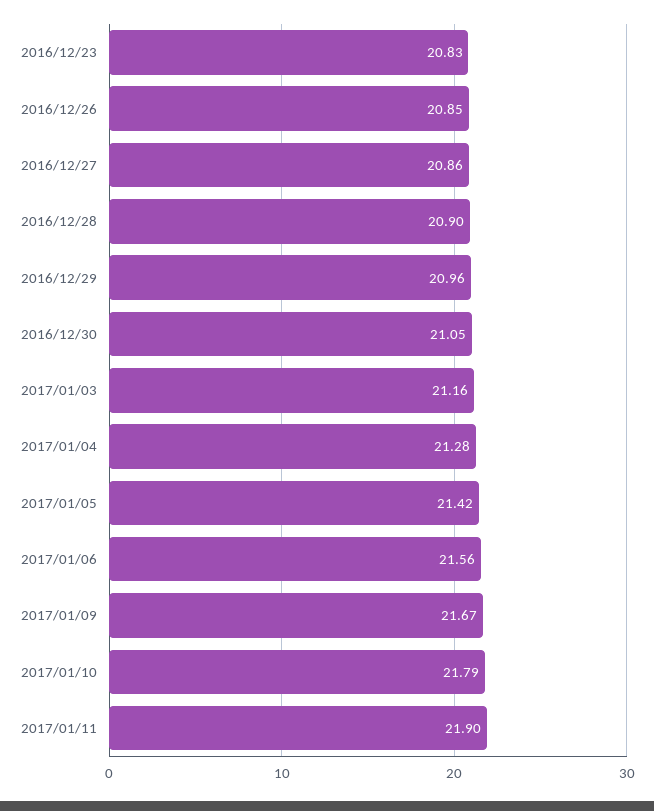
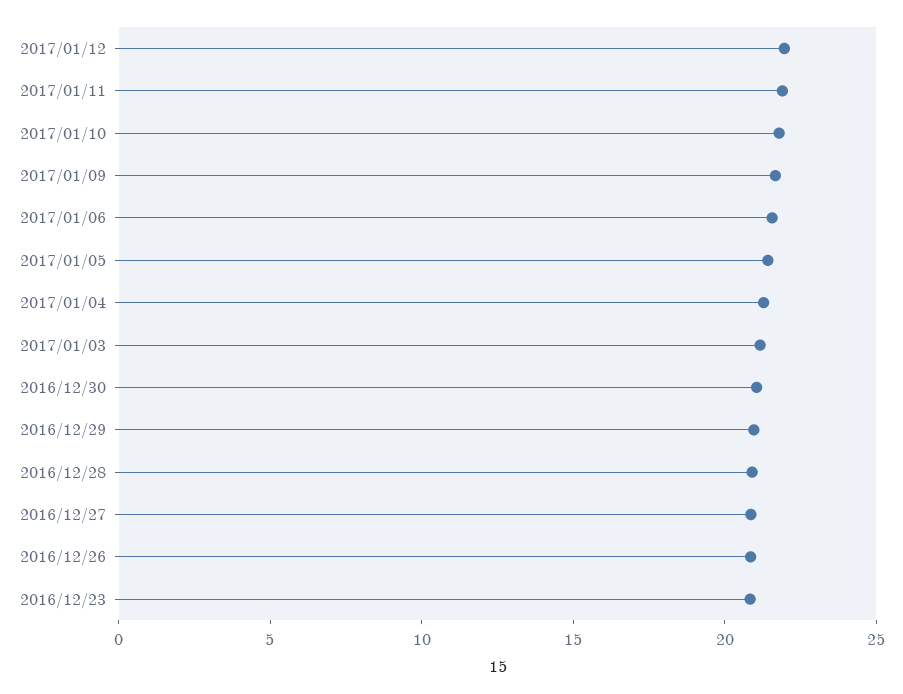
2017/01/12: none -> 22

